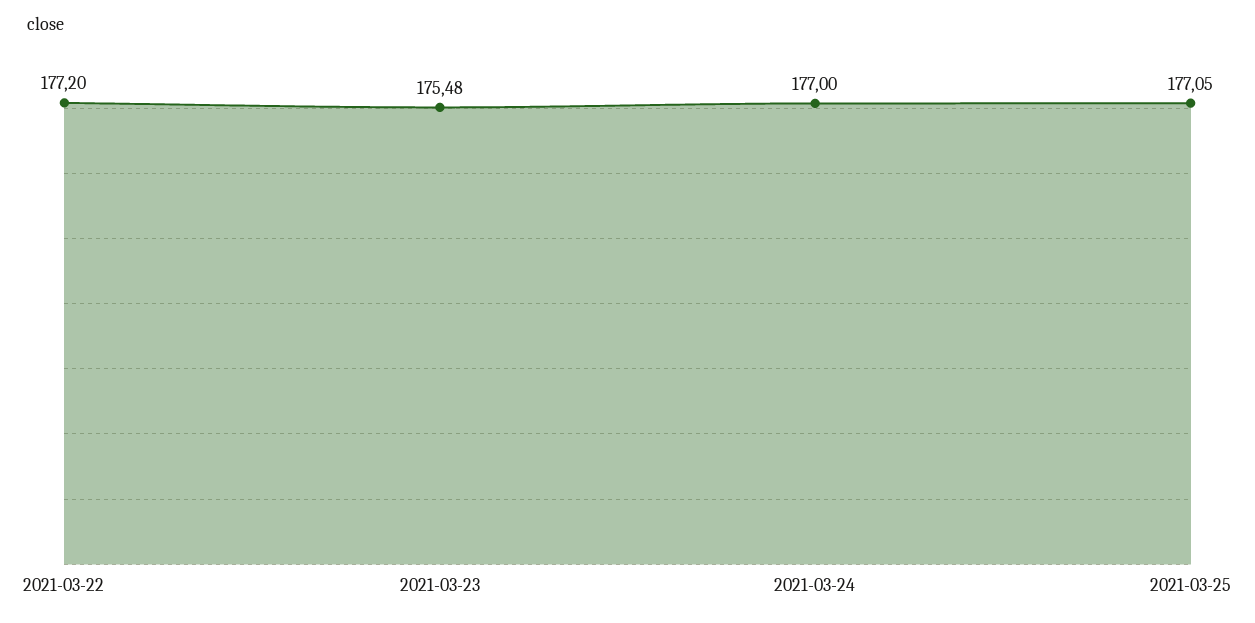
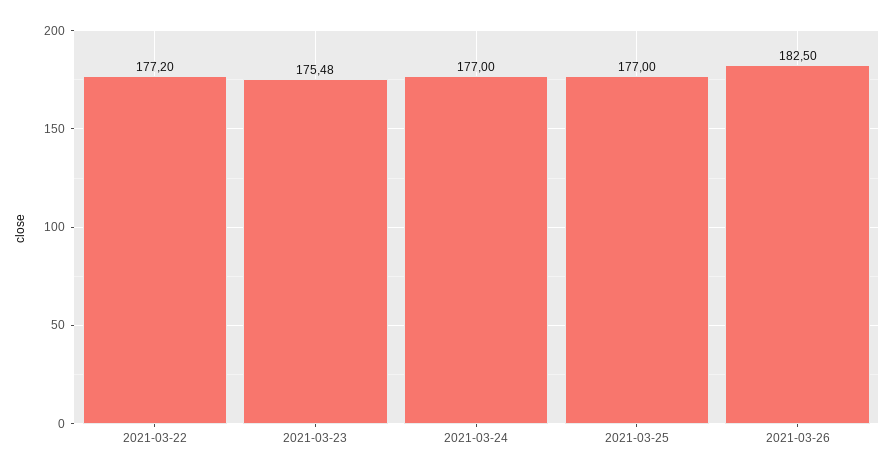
2021-03-25: 177.05 -> 177
2021-03-26: none -> 182.5

